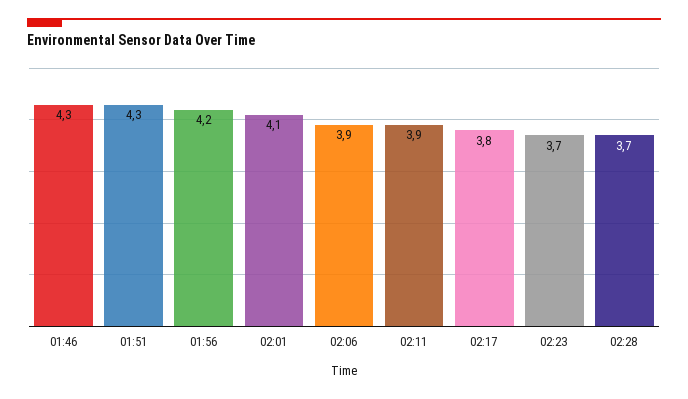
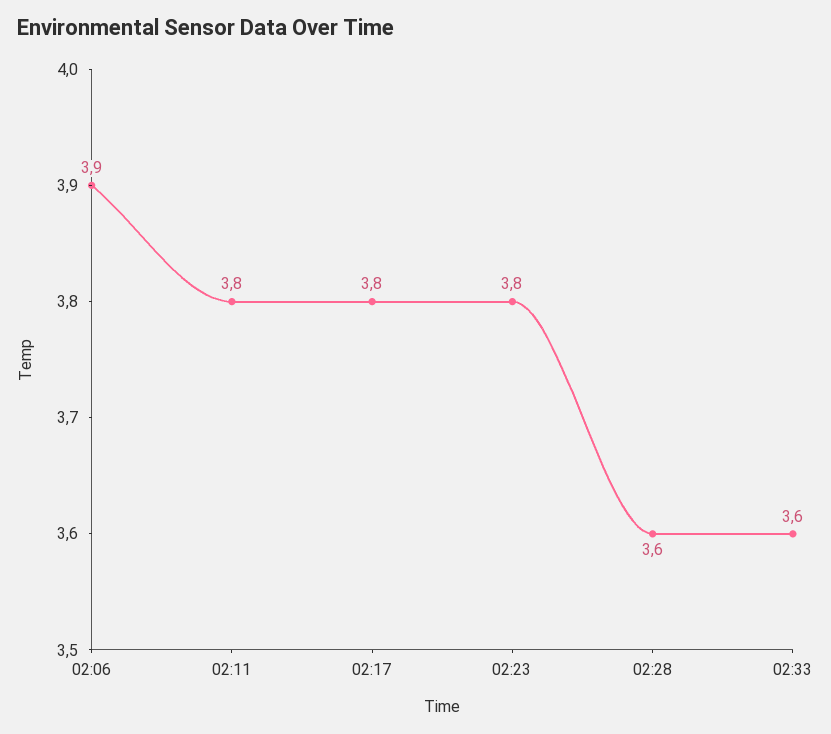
01:46: 4.3 -> none
01:51: 4.3 -> none
01:56: 4.2 -> none
02:01: 4.1 -> none
02:11: 3.9 -> 3.8
02:23: 3.7 -> 3.8
02:28: 3.7 -> 3.6
02:33: none -> 3.6

